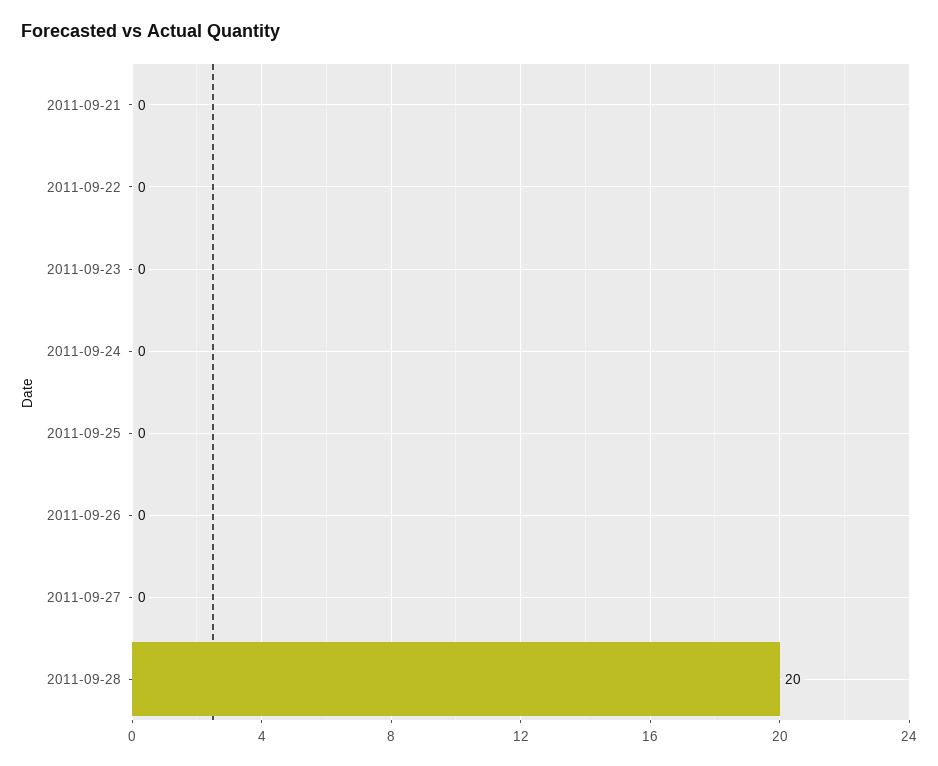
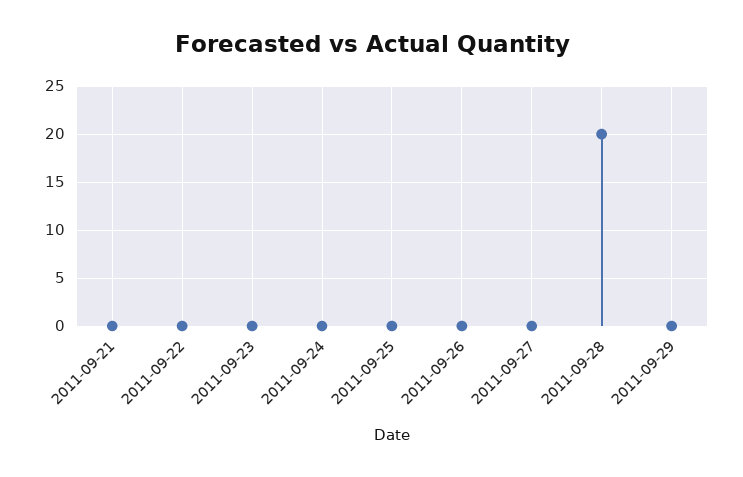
2011-09-29: none -> 0

